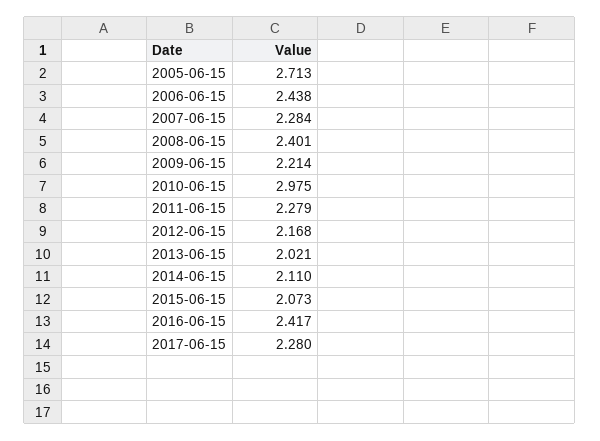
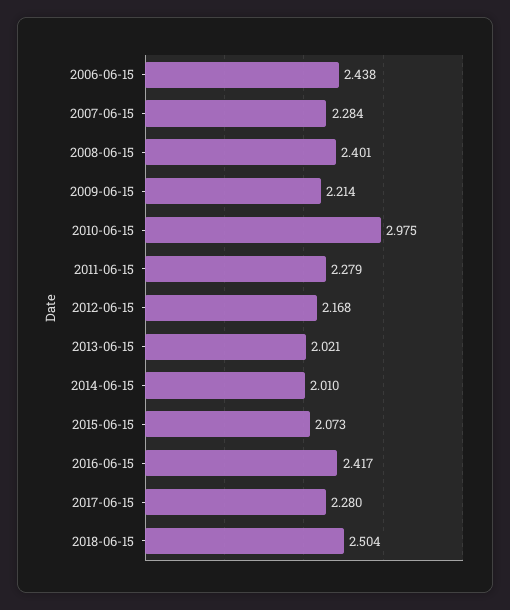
2005-06-15: 2.713 -> none
2014-06-15: 2.11 -> 2.01
2018-06-15: none -> 2.504

